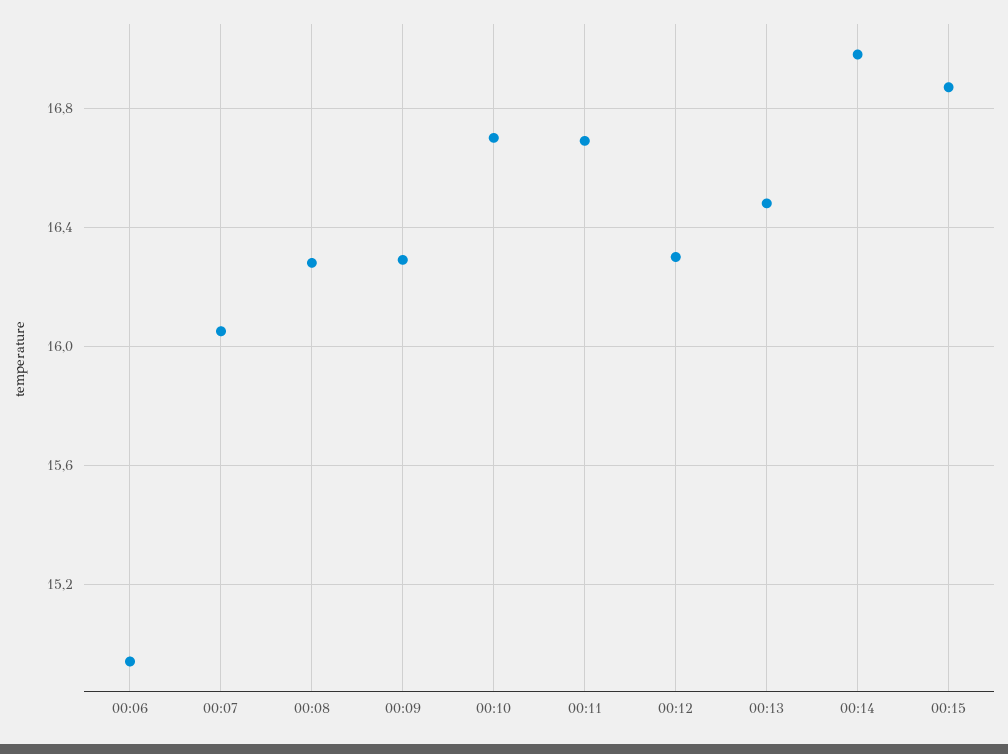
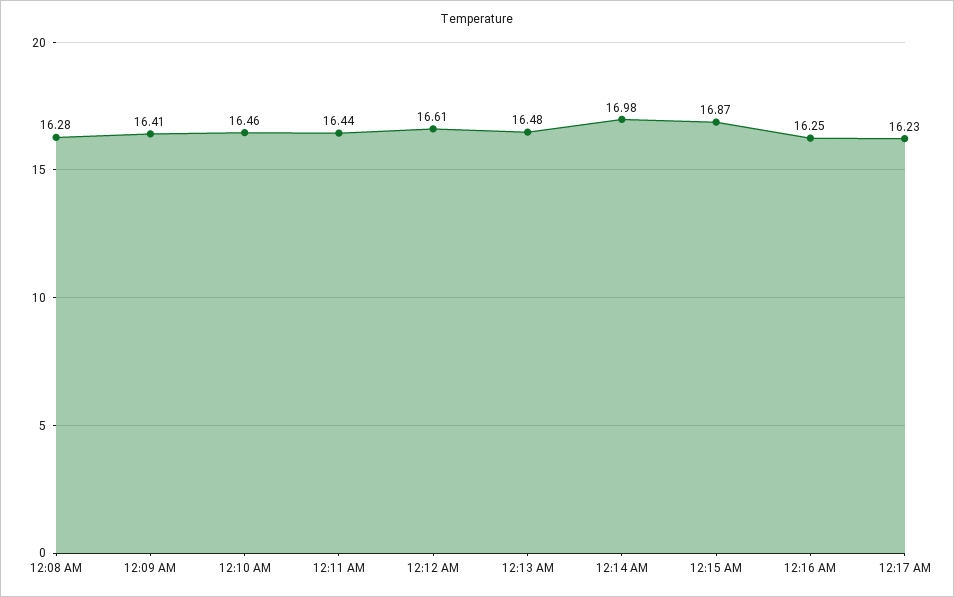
00:06: 14.95 -> none
00:07: 16.05 -> none
00:09: 16.3 -> 16.41
00:10: 16.7 -> 16.46
00:11: 16.7 -> 16.44
00:12: 16.3 -> 16.61
12:16 AM: none -> 16.25
12:17 AM: none -> 16.23

